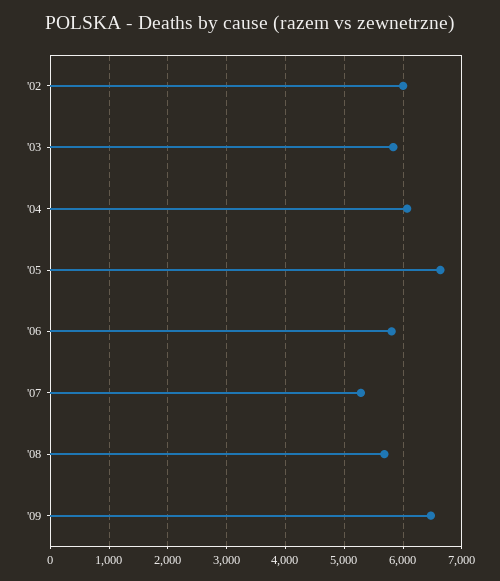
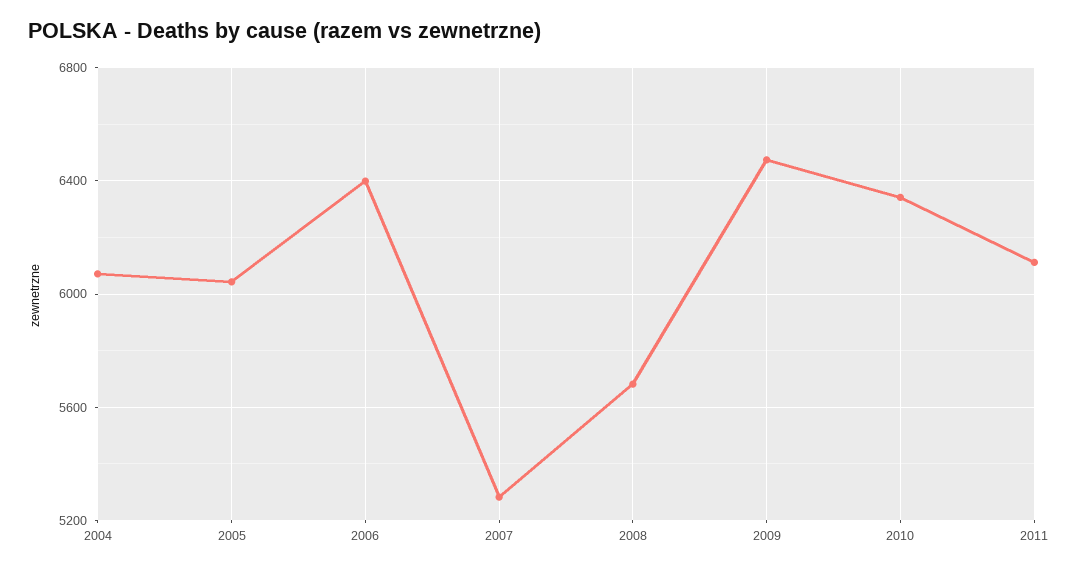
'02: 6000 -> none
'03: 5800 -> none
'05: 6600 -> 6050
'06: 5800 -> 6400
2010: none -> 6350
2011: none -> 6100

